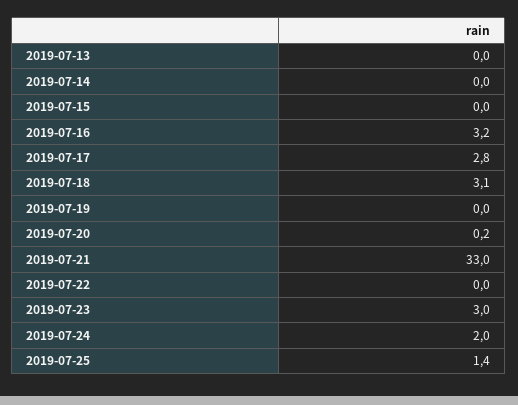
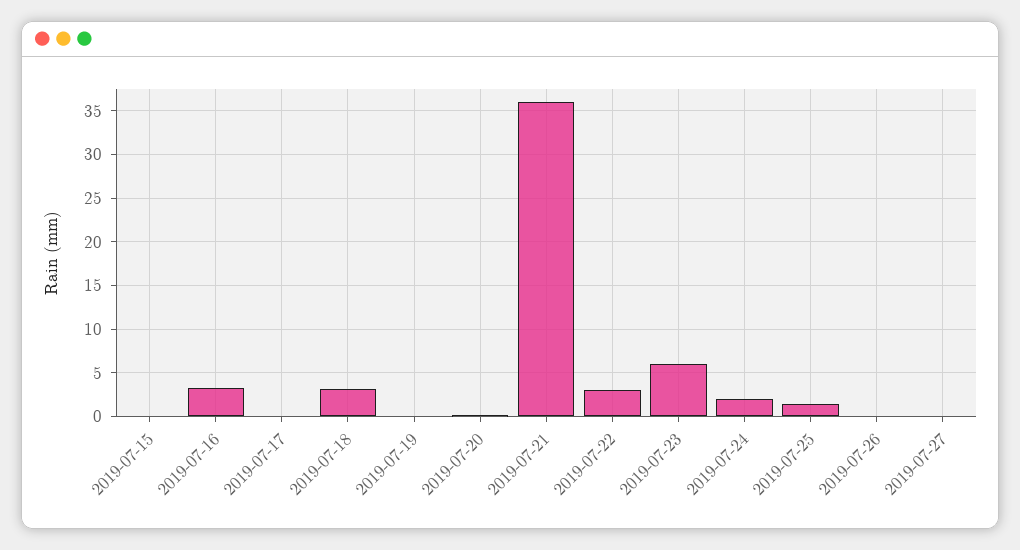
2019-07-13: 0 -> none
2019-07-14: 0 -> none
2019-07-17: 2.8 -> 0
2019-07-21: 33 -> 36
2019-07-22: 0 -> 3
2019-07-23: 3 -> 6
2019-07-26: none -> 0
2019-07-27: none -> 0

